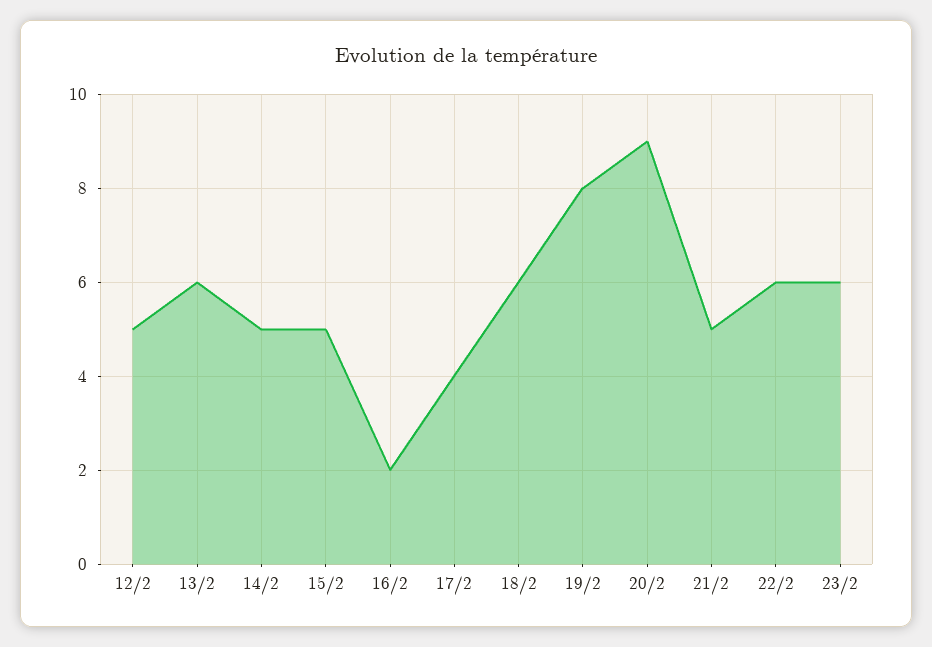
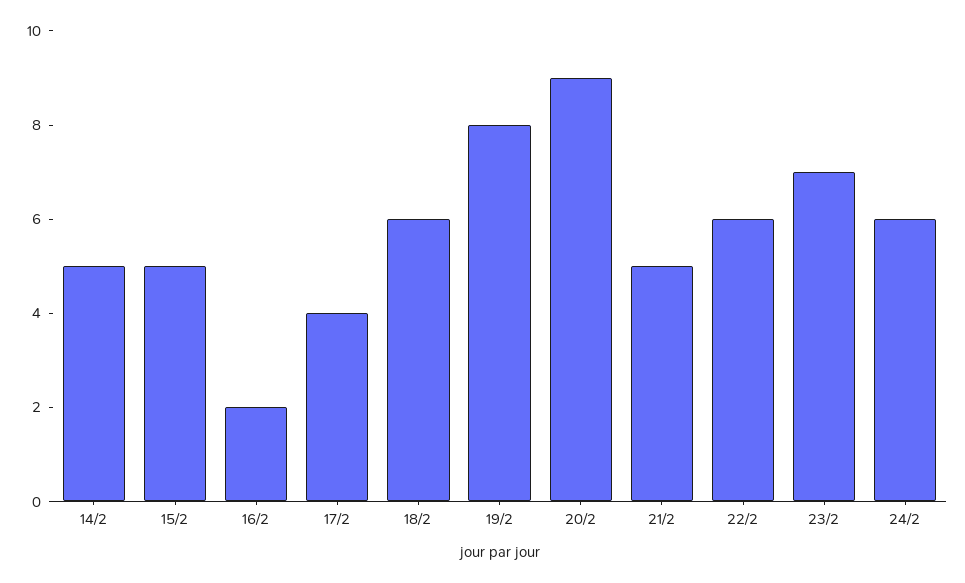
12/2: 5 -> none
13/2: 6 -> none
23/2: 6 -> 7
24/2: none -> 6

